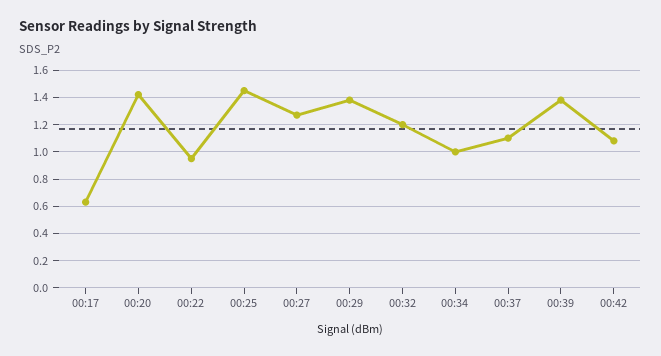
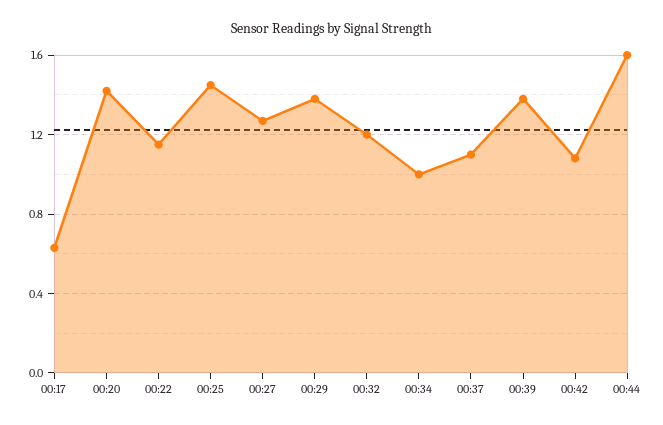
00:22: 0.95 -> 1.15
00:44: none -> 1.6

